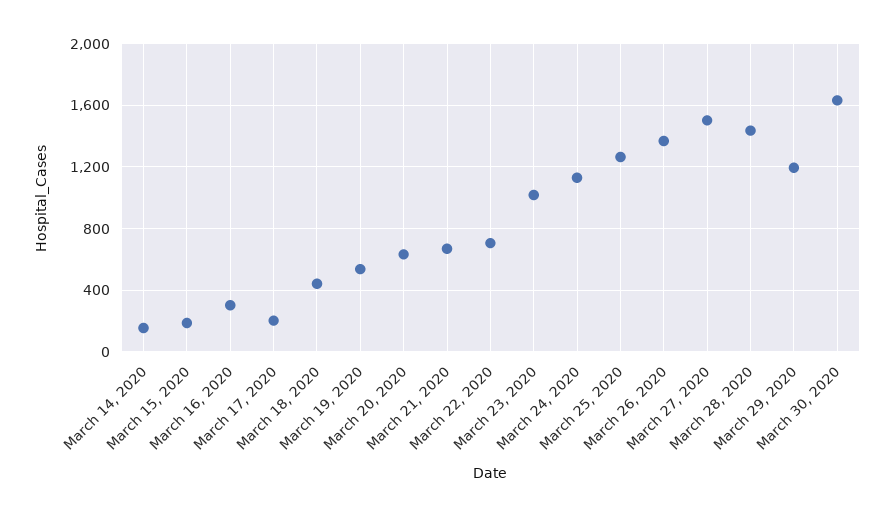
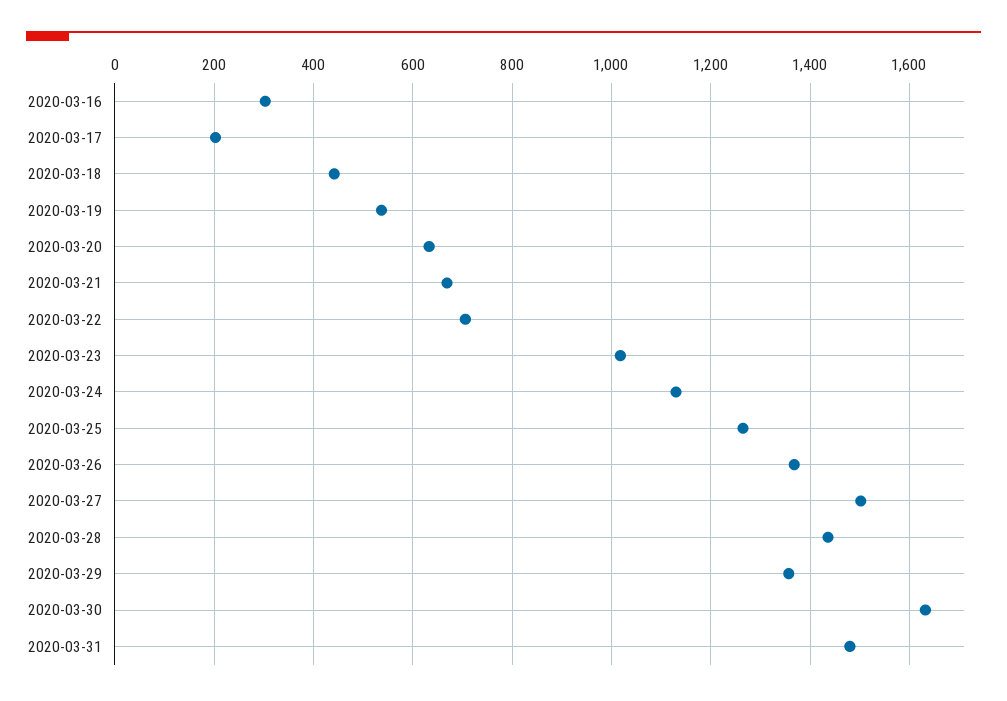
March 14, 2020: 150 -> none
March 15, 2020: 200 -> none
March 29, 2020: 1200 -> 1360
2020-03-31: none -> 1480

